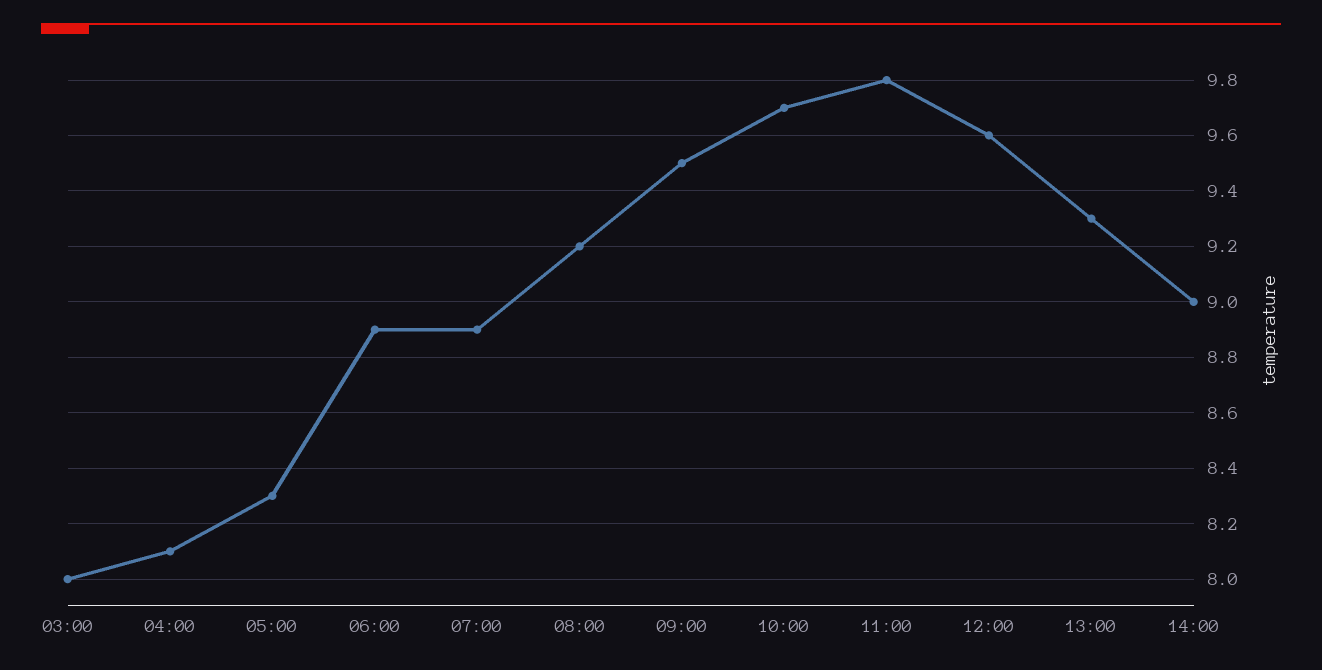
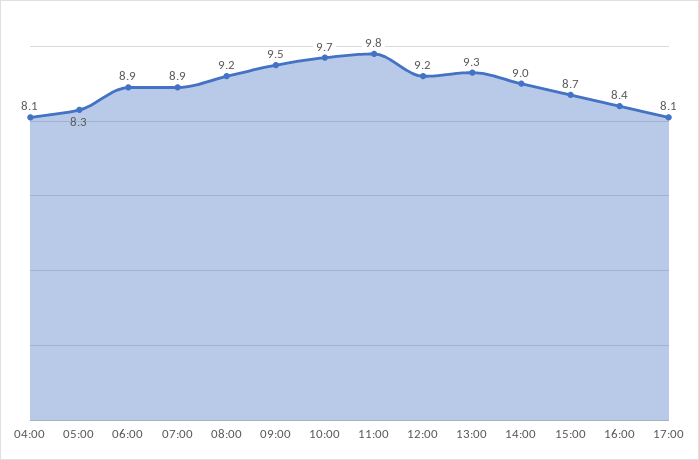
03:00: 8 -> none
12:00: 9.6 -> 9.2
15:00: none -> 8.7
16:00: none -> 8.4
17:00: none -> 8.1

